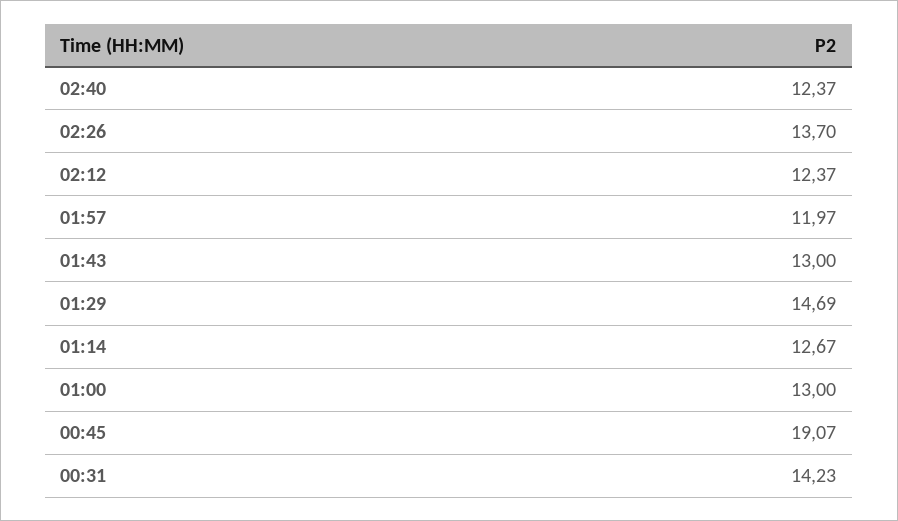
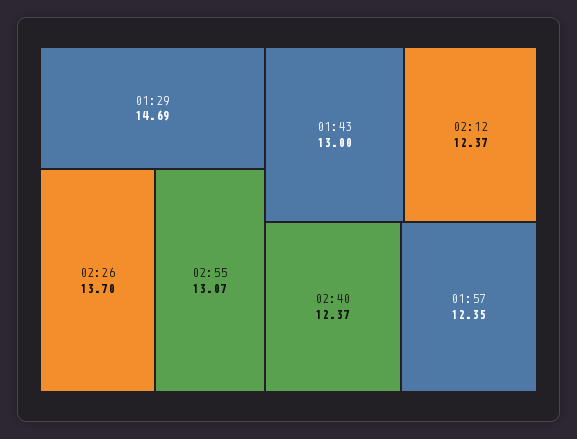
01:57: 11.97 -> 12.35
01:14: 12.67 -> none
01:00: 13 -> none
00:45: 19.07 -> none
00:31: 14.23 -> none
02:55: none -> 13.07

